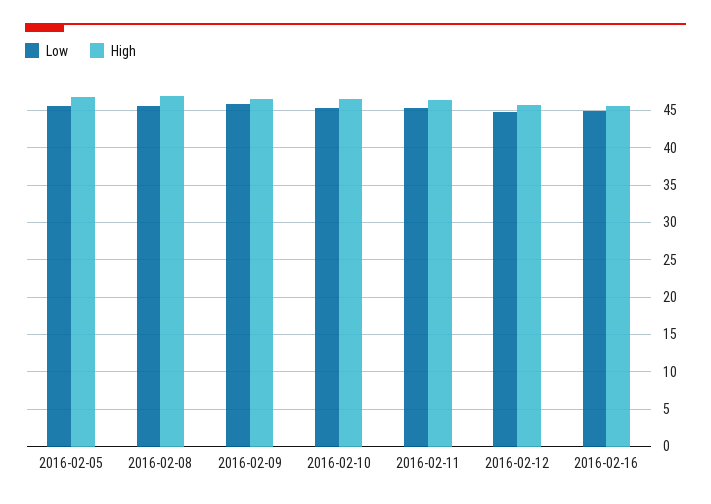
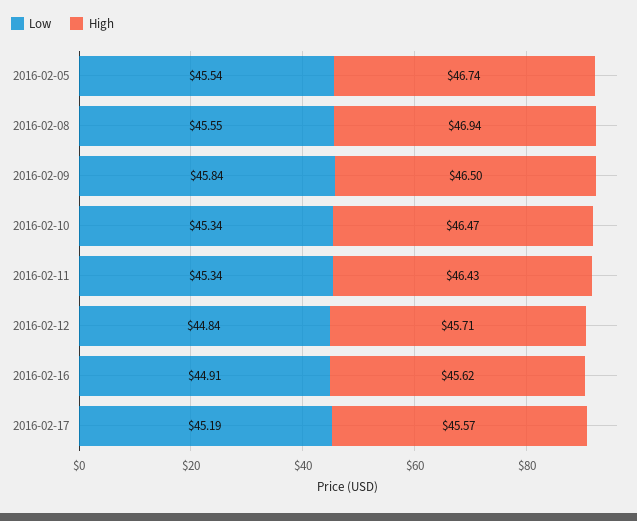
Low, 2016-02-17: none -> 45.19
High, 2016-02-17: none -> 45.57

